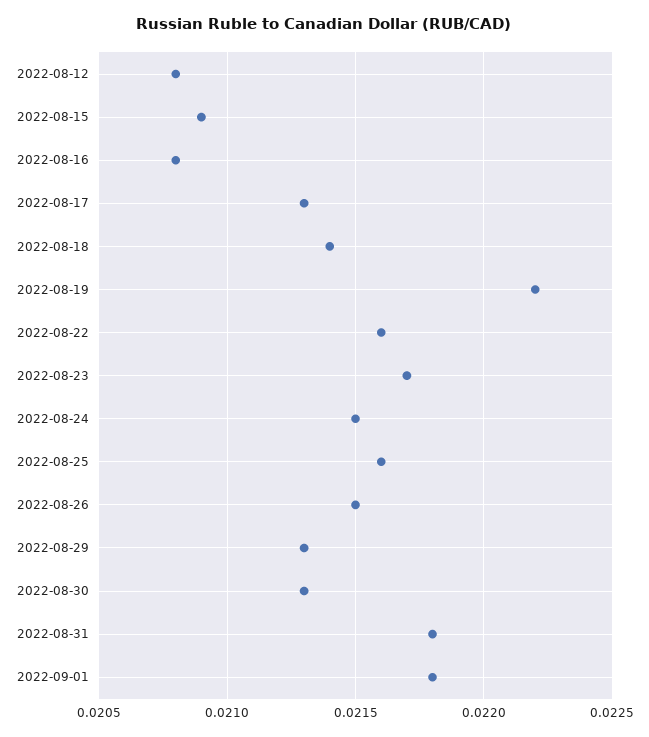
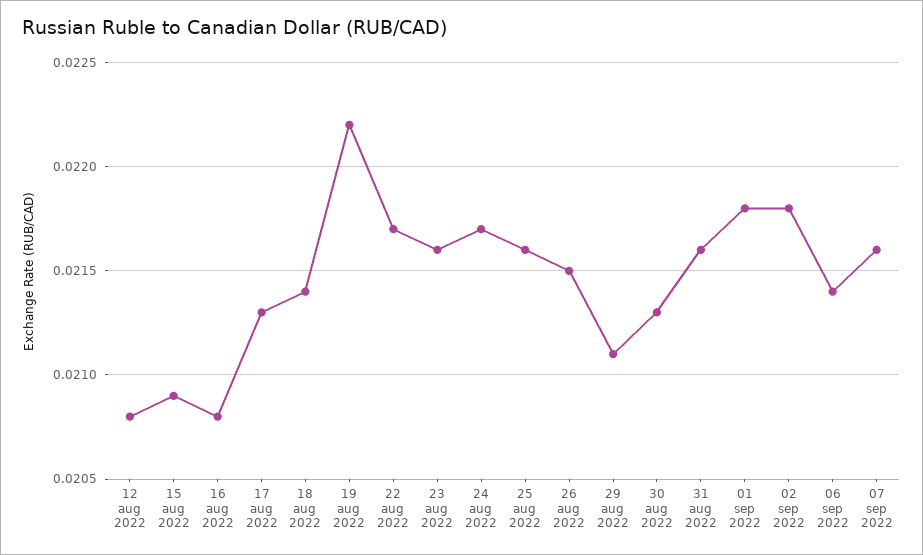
2022-08-22: 0.0216 -> 0.0217
2022-08-23: 0.0217 -> 0.0216
2022-08-24: 0.0215 -> 0.0217
2022-08-29: 0.0213 -> 0.0211
2022-08-31: 0.0218 -> 0.0216
02 sep 2022: none -> 0.0218
06 sep 2022: none -> 0.0214
07 sep 2022: none -> 0.0216

